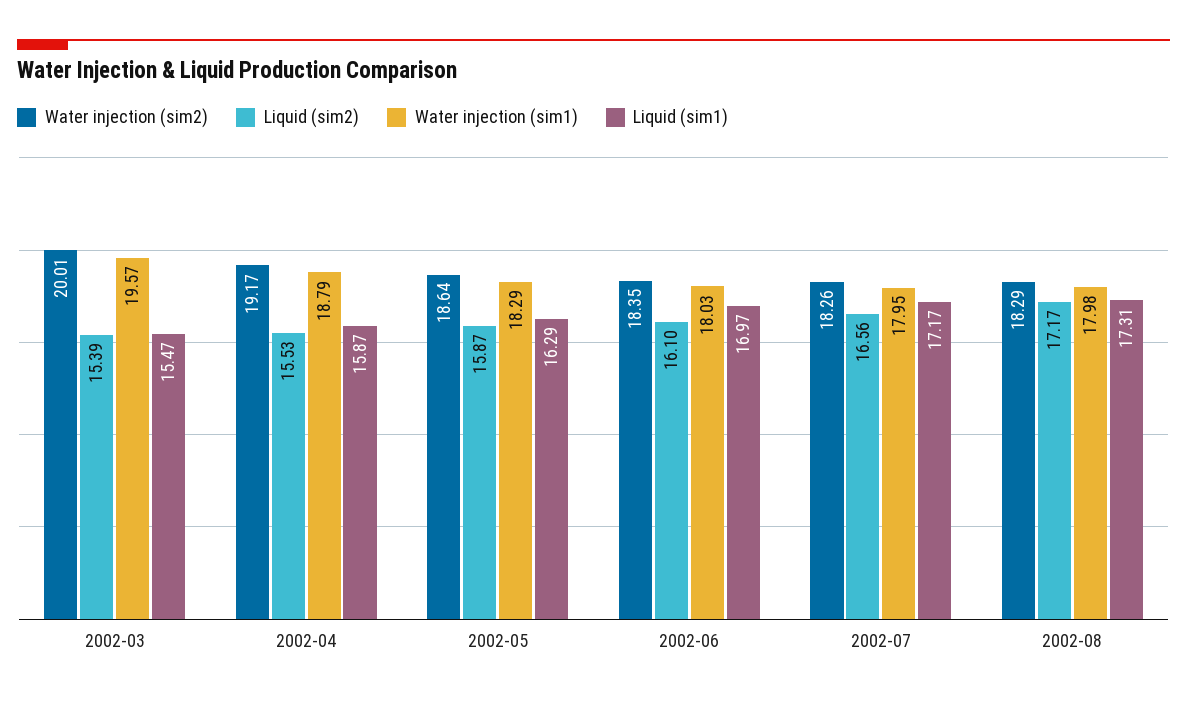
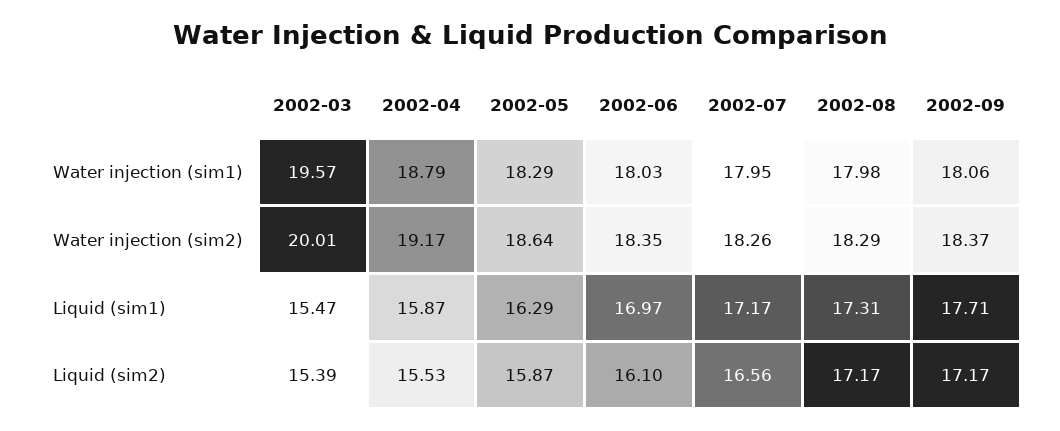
Water injection (sim1), 2002-09: none -> 18.06
Water injection (sim2), 2002-09: none -> 18.37
Liquid (sim1), 2002-09: none -> 17.71
Liquid (sim2), 2002-09: none -> 17.17

